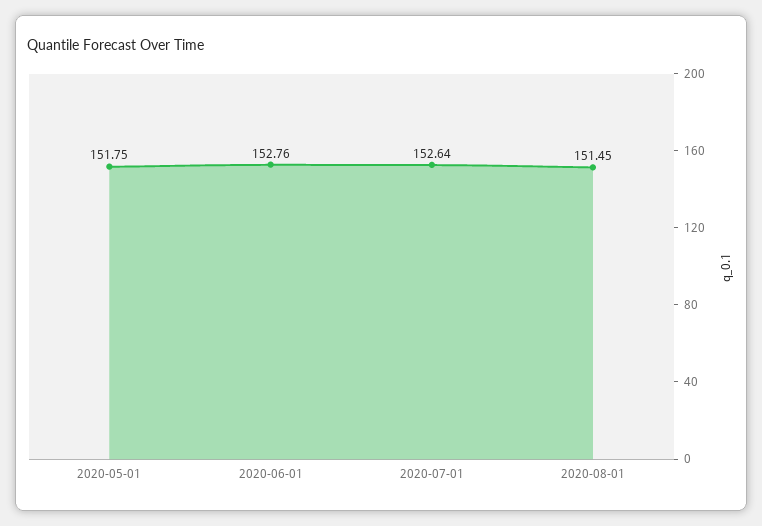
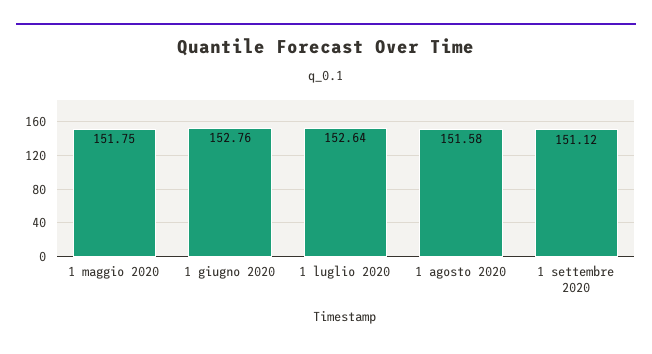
2020-08-01: 151.45 -> 151.58
1 settembre 2020: none -> 151.12

